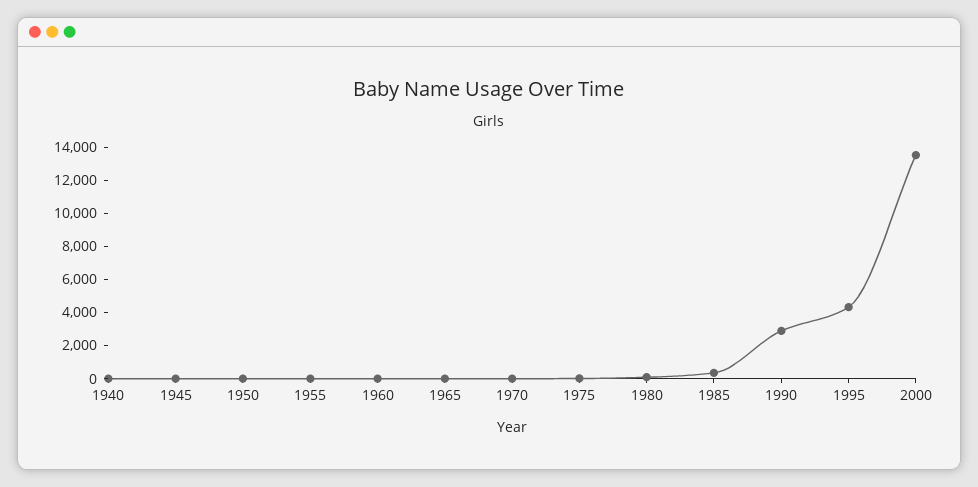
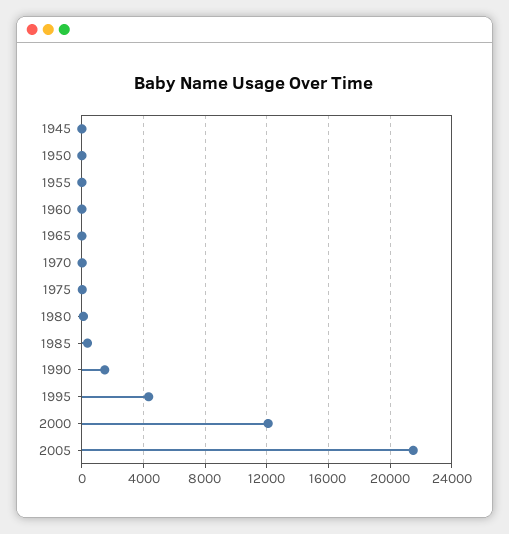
1940: 0 -> none
1990: 3000 -> 1500
2000: 13500 -> 12000
2005: none -> 21500

